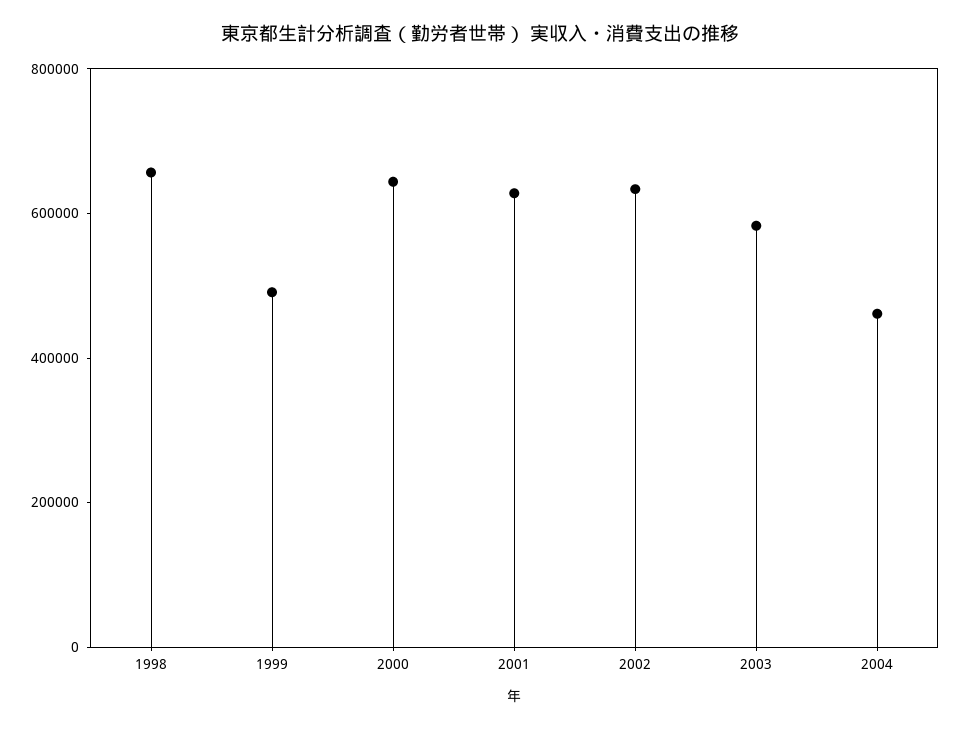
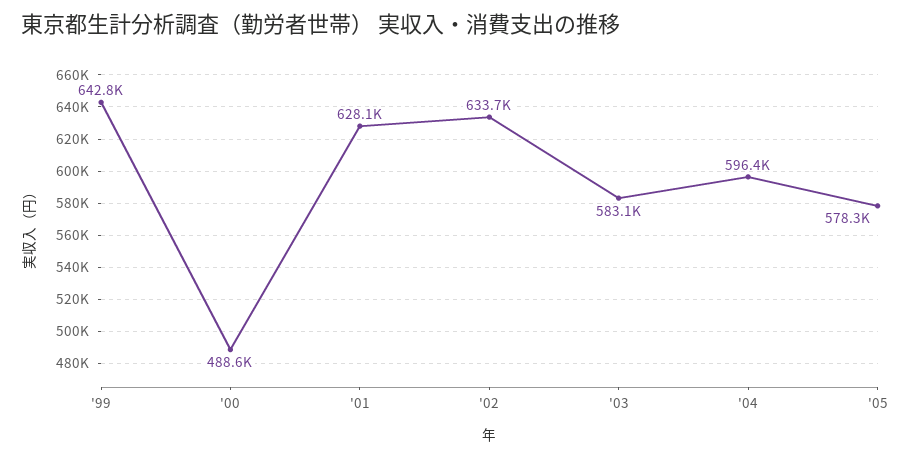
1998: 650000 -> none
1999: 500000 -> 642800
2000: 650000 -> 488600
2004: 450000 -> 596400
'05: none -> 578300

